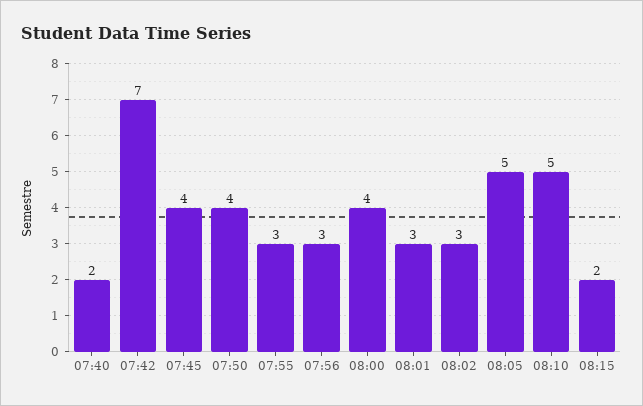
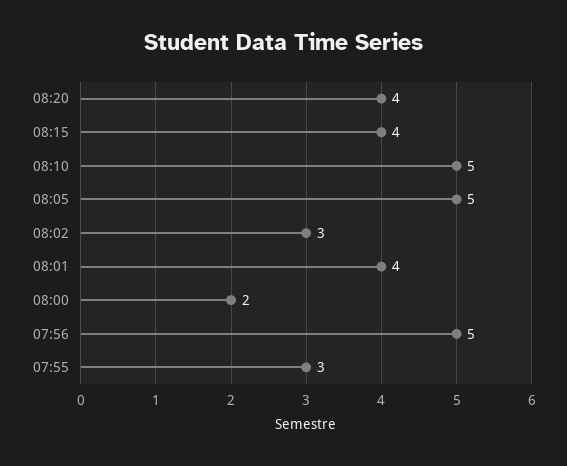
07:40: 2 -> none
07:42: 7 -> none
07:45: 4 -> none
07:50: 4 -> none
07:56: 3 -> 5
08:00: 4 -> 2
08:01: 3 -> 4
08:15: 2 -> 4
08:20: none -> 4

